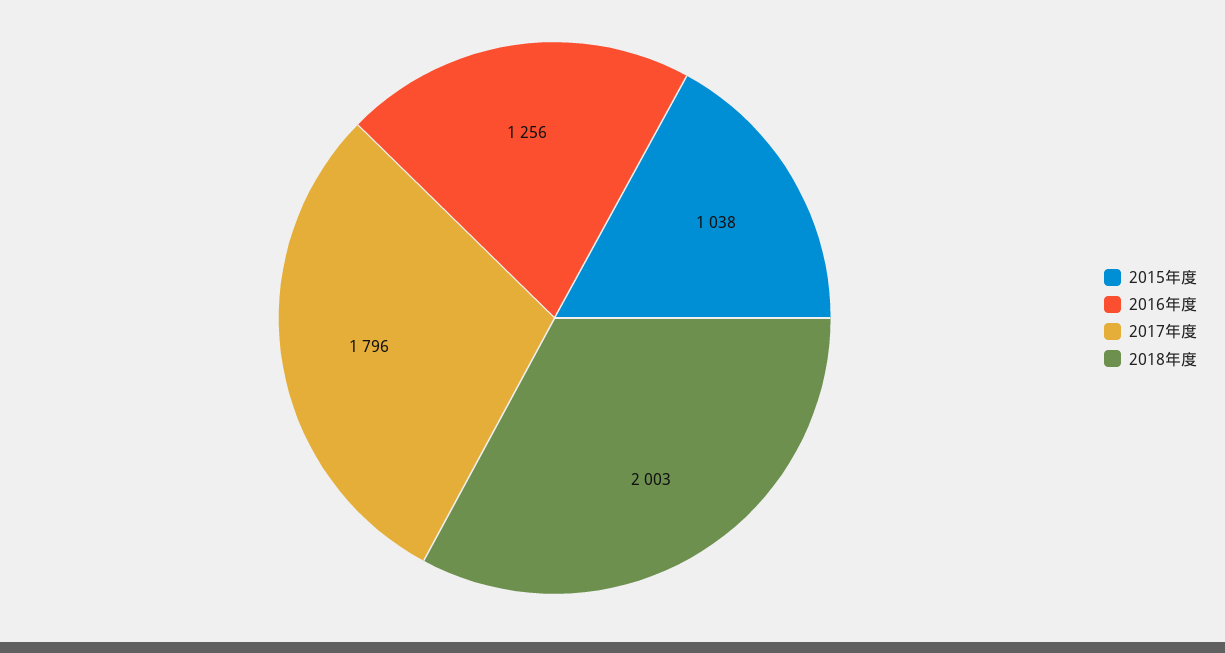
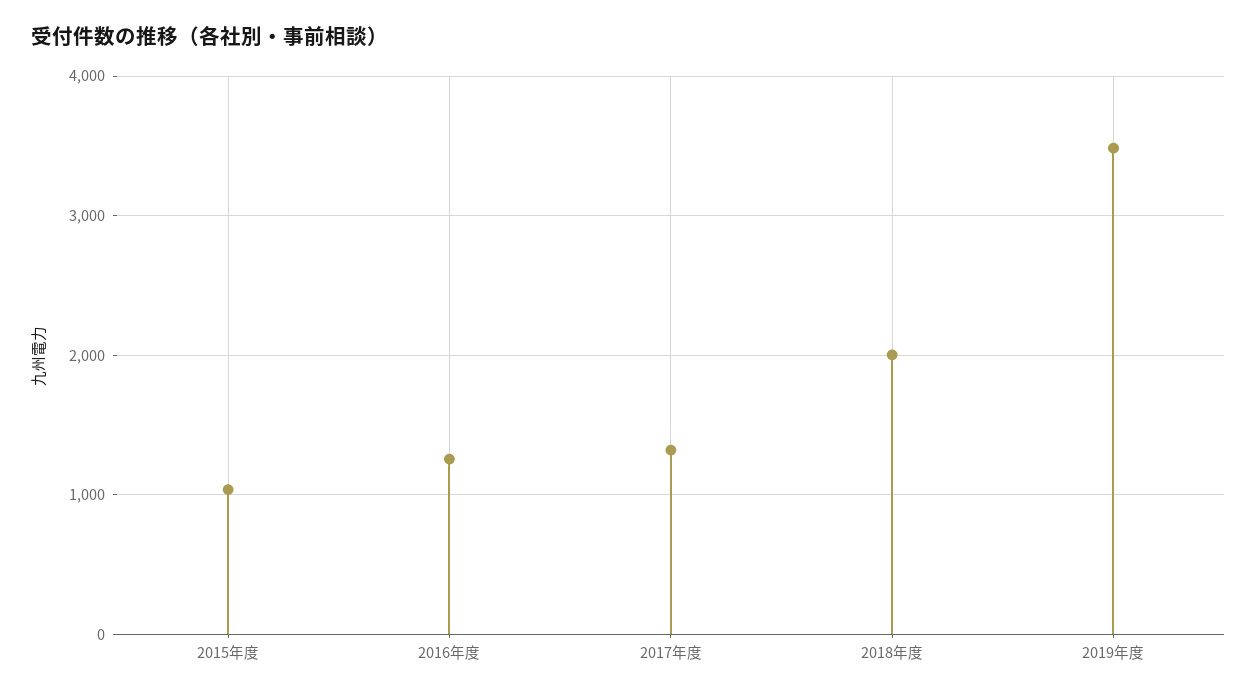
2017年度: 1796 -> 1300
2019年度: none -> 3500

